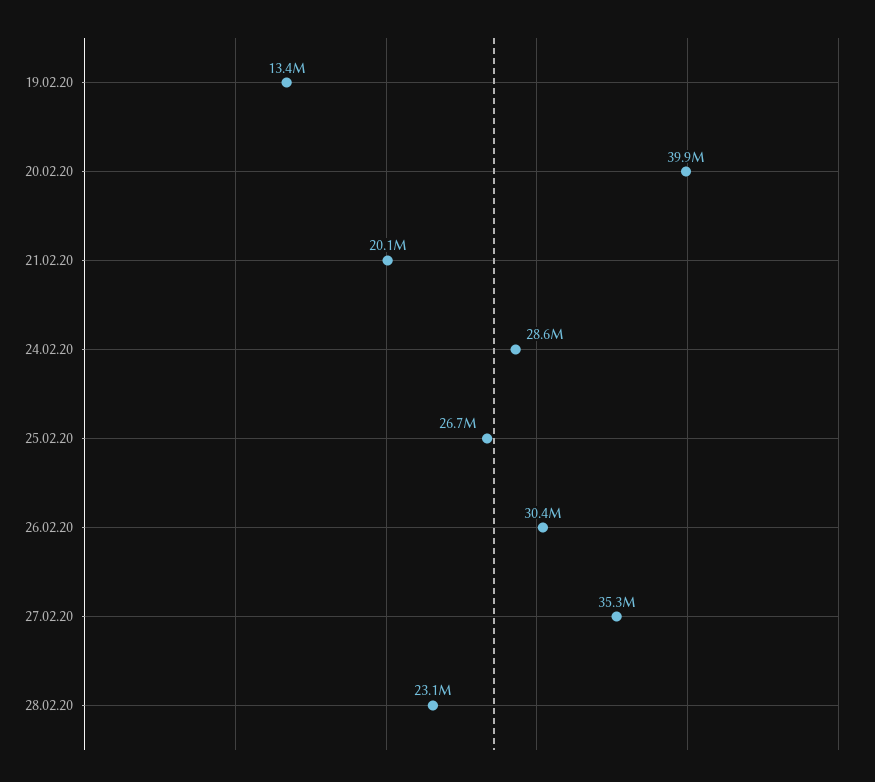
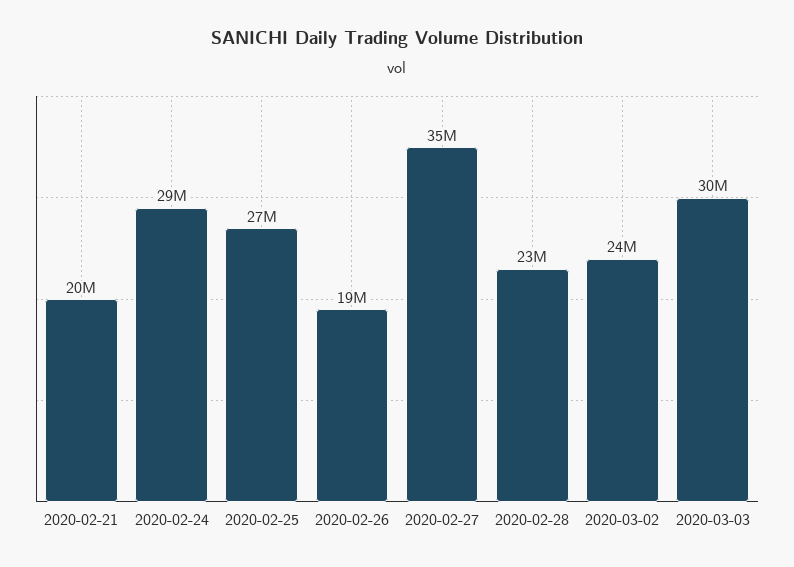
19.02.20: 13400000 -> none
20.02.20: 39900000 -> none
26.02.20: 30400000 -> 19000000
2020-03-02: none -> 24000000
2020-03-03: none -> 30000000

